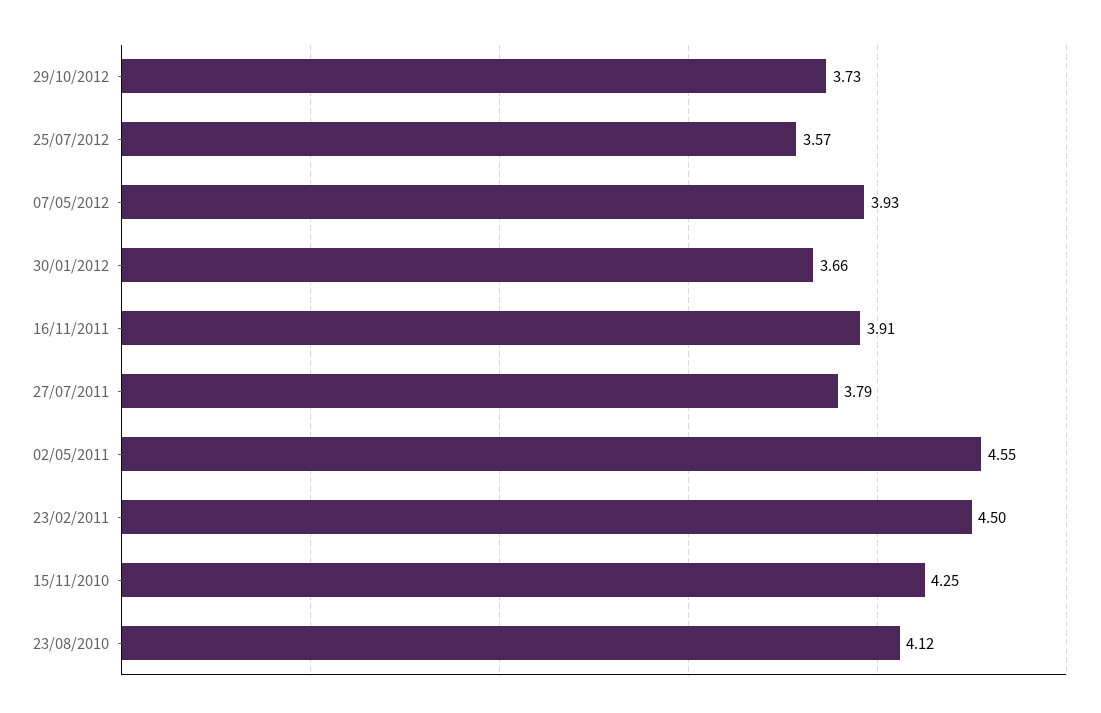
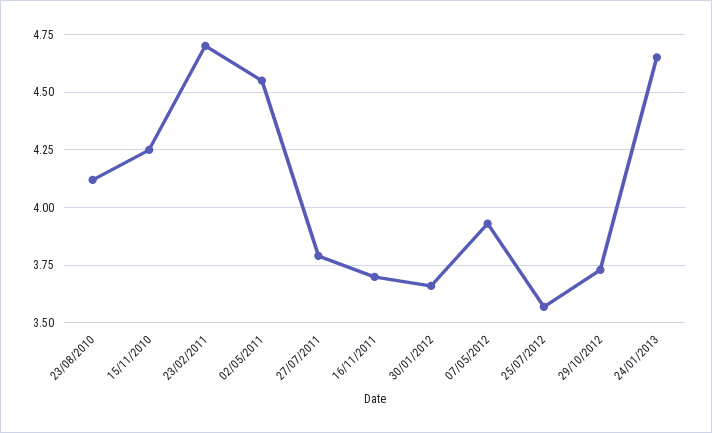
16/11/2011: 3.91 -> 3.7
23/02/2011: 4.5 -> 4.7
24/01/2013: none -> 4.65

